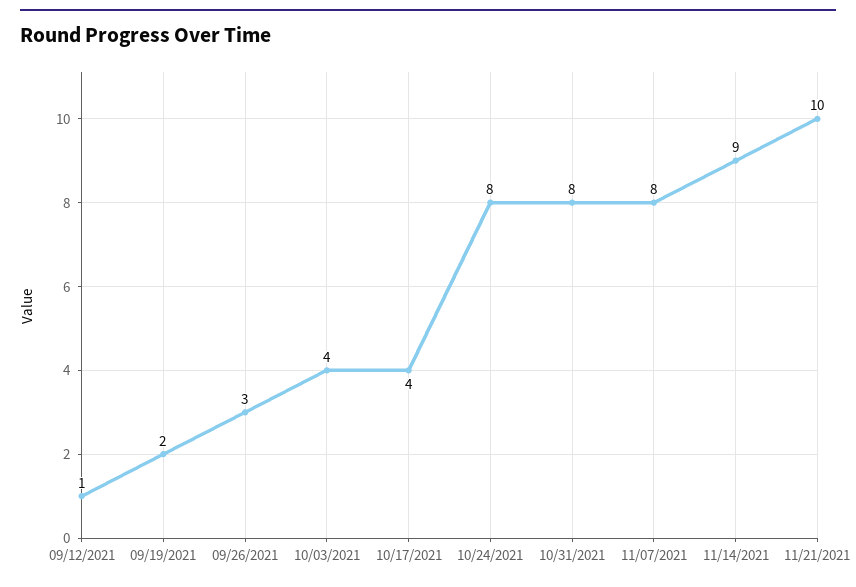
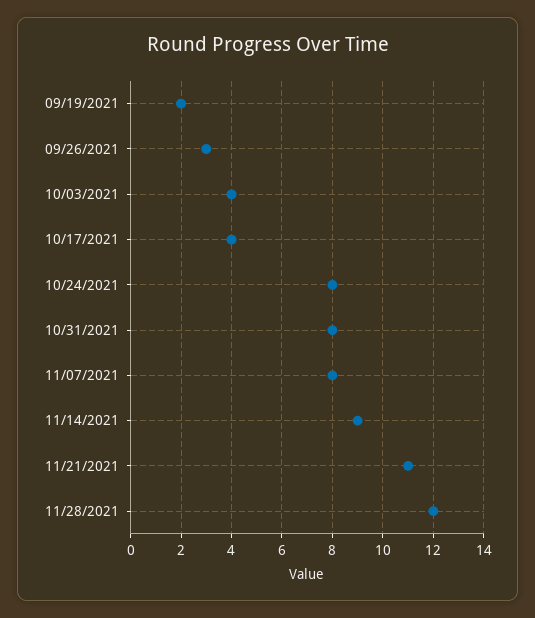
09/12/2021: 1 -> none
11/21/2021: 10 -> 11
11/28/2021: none -> 12

